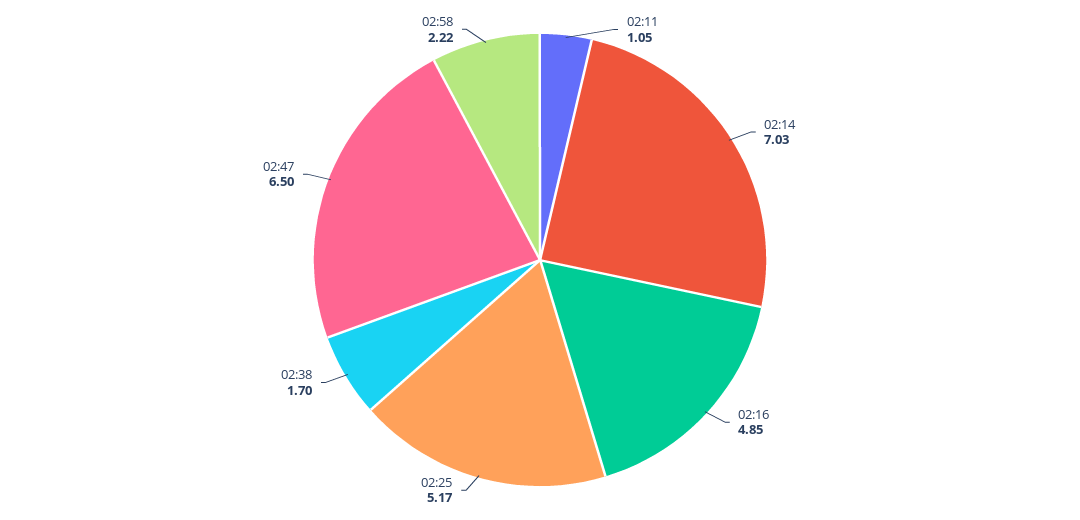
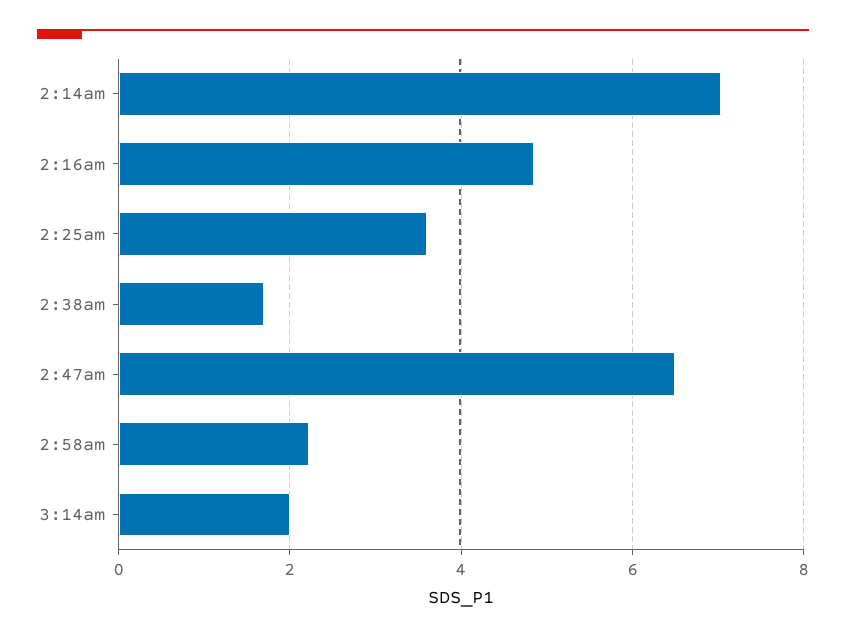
02:11: 1.05 -> none
02:25: 5.17 -> 3.6
3:14am: none -> 2

